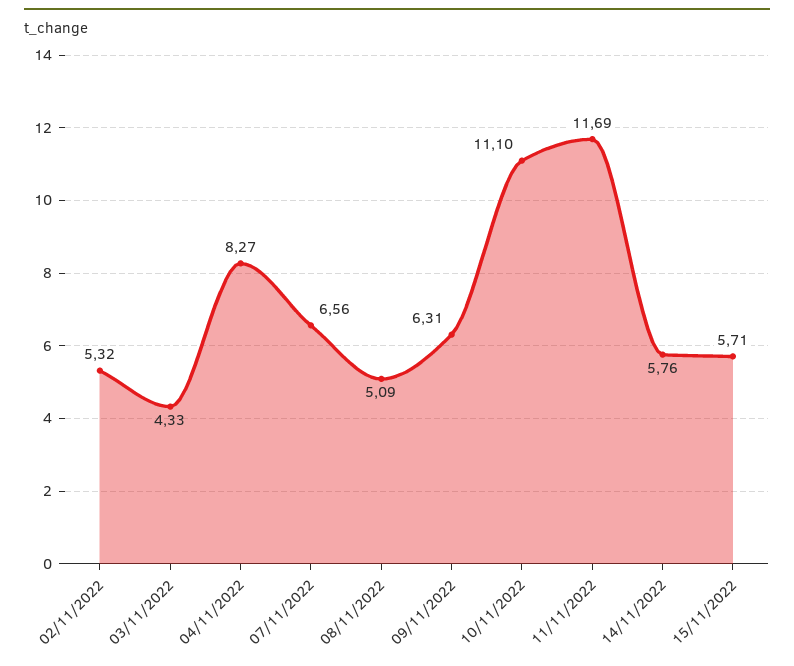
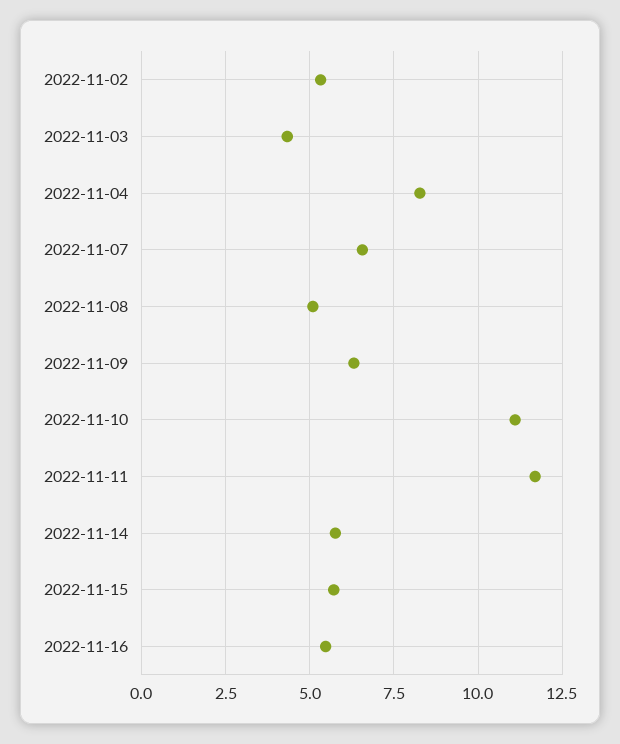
2022-11-16: none -> 5.5

